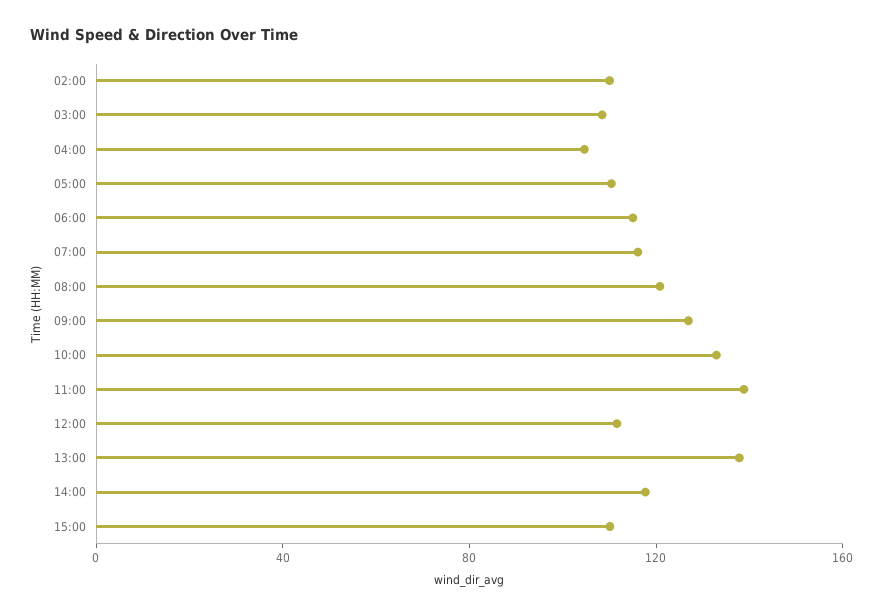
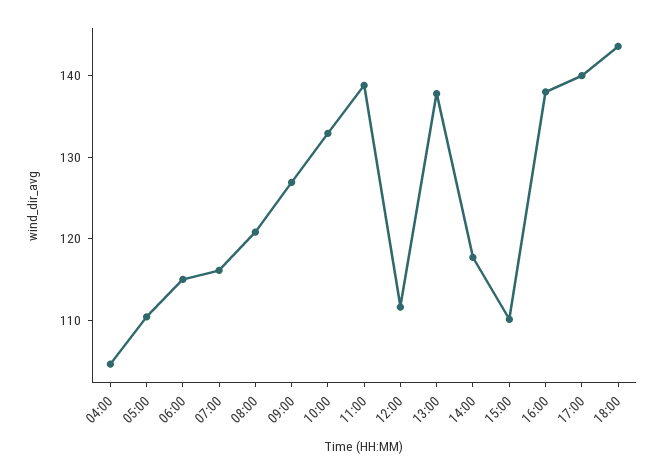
02:00: 110 -> none
03:00: 110 -> none
16:00: none -> 138
17:00: none -> 140
18:00: none -> 144

